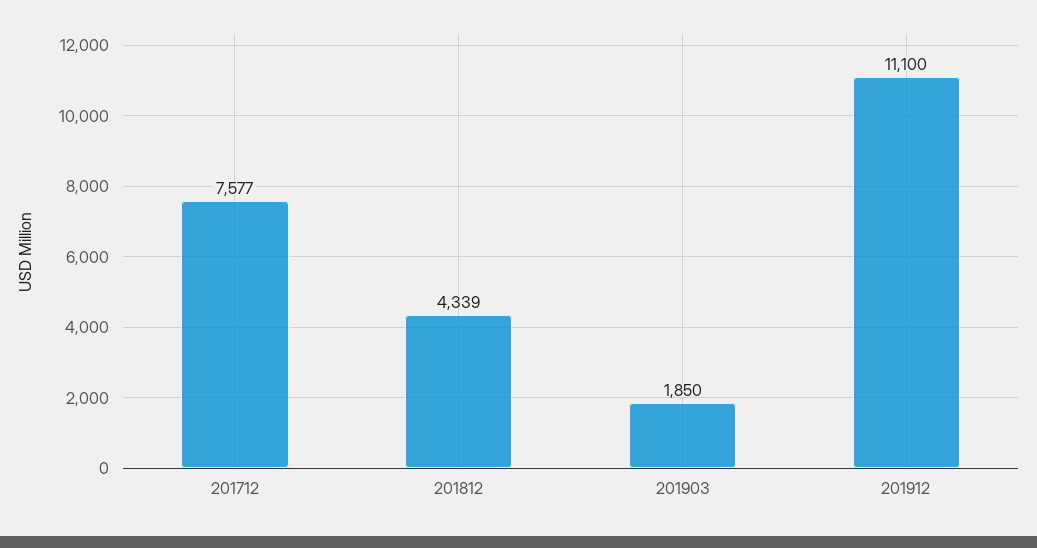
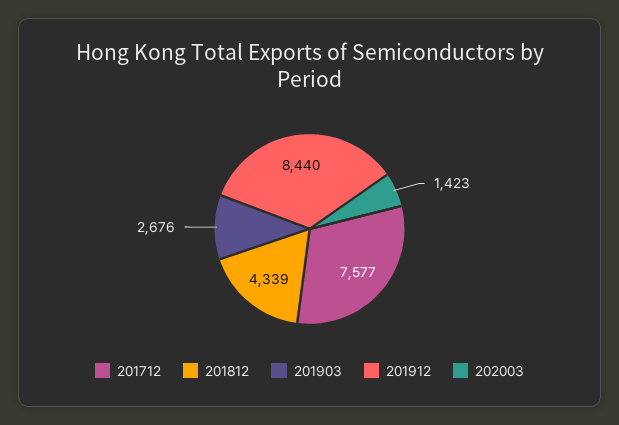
201903: 1850 -> 2676
201912: 11100 -> 8440
202003: none -> 1423

